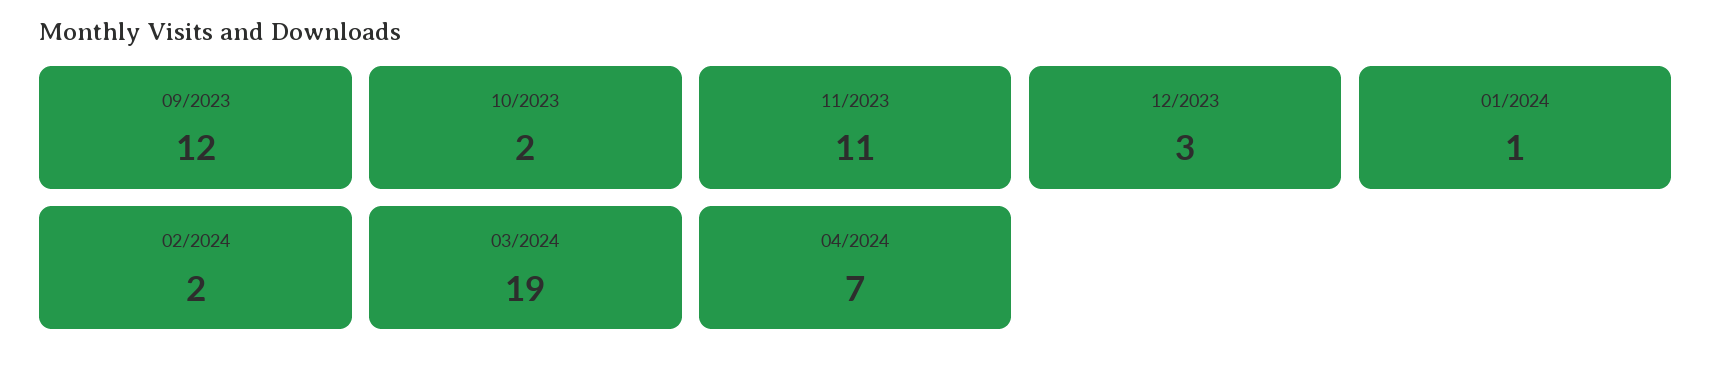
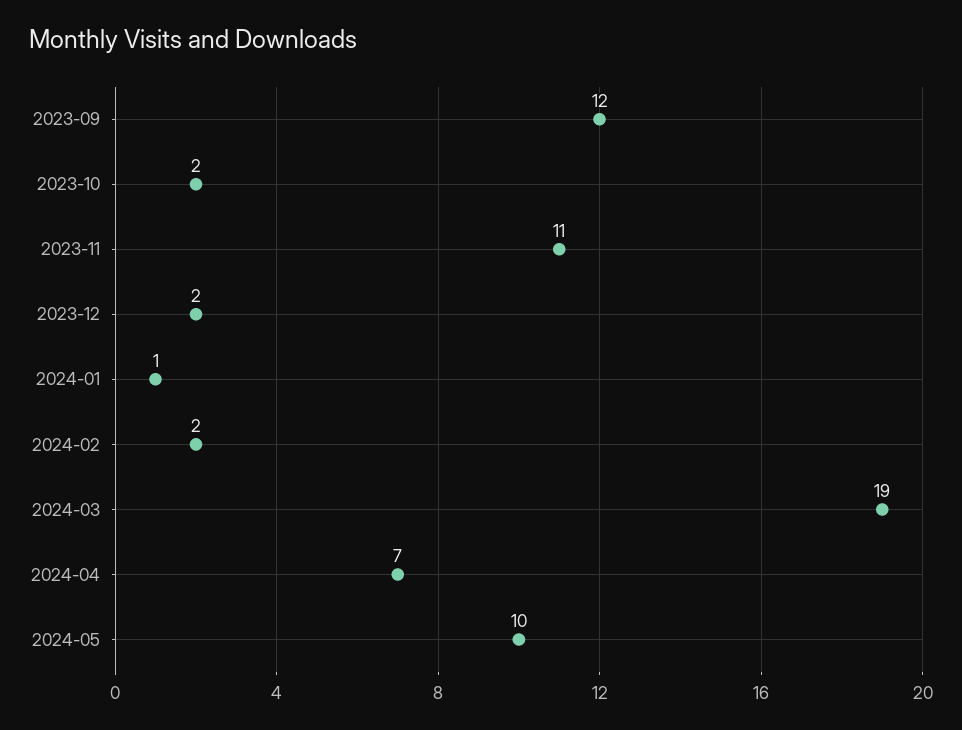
12/2023: 3 -> 2
2024-05: none -> 10

